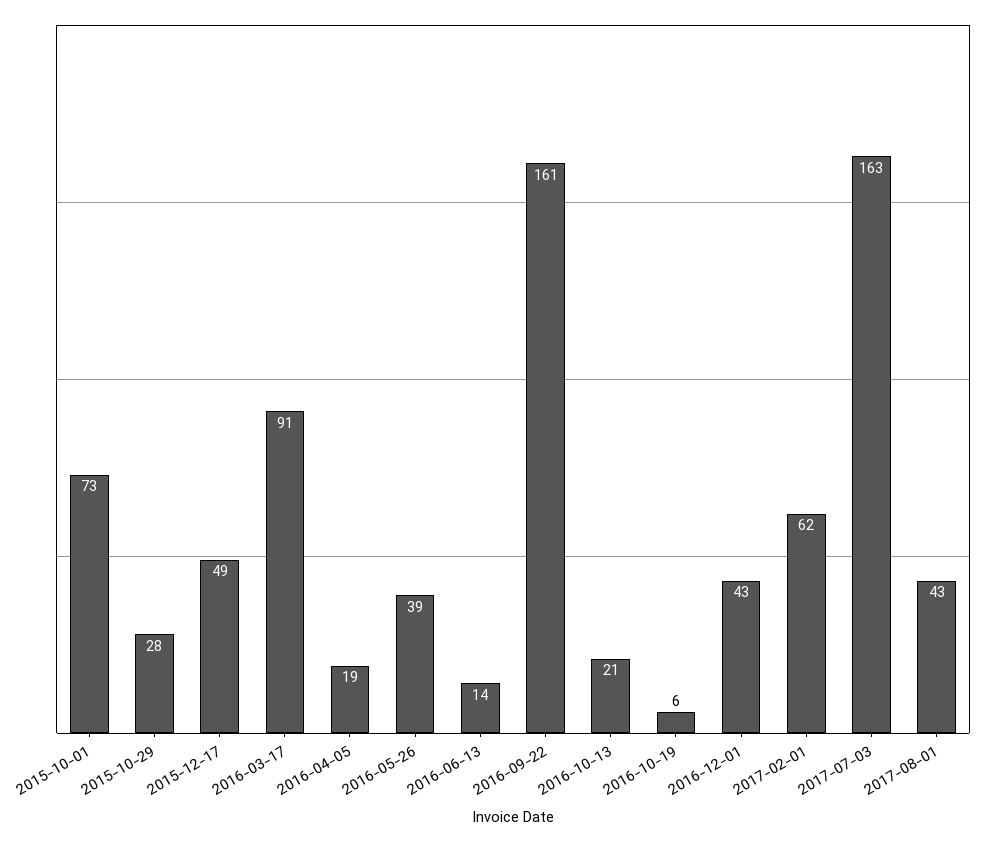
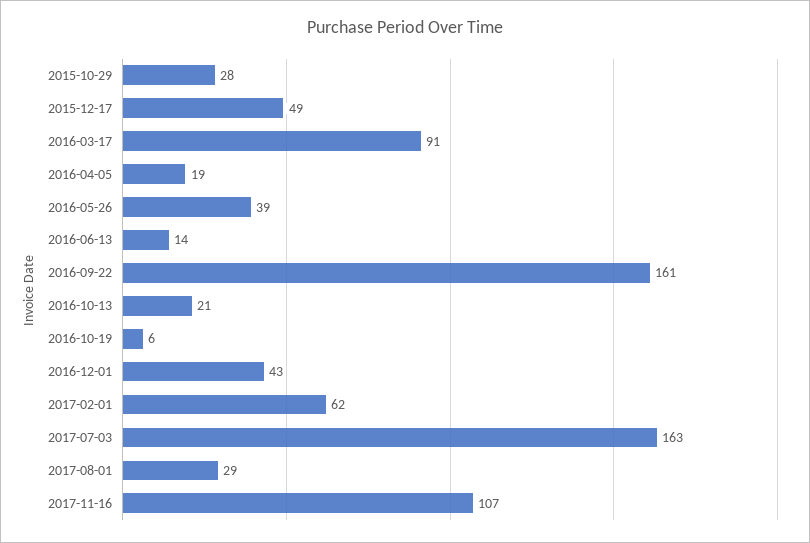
2015-10-01: 73 -> none
2017-08-01: 43 -> 29
2017-11-16: none -> 107

